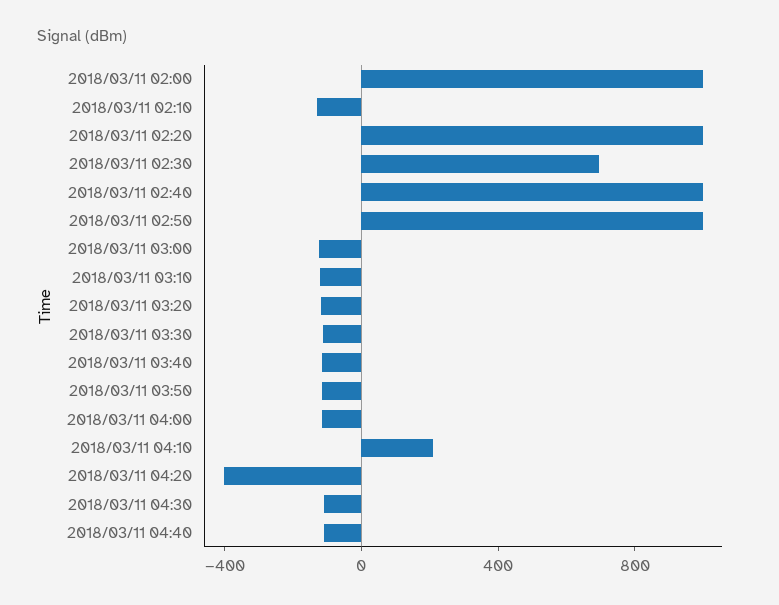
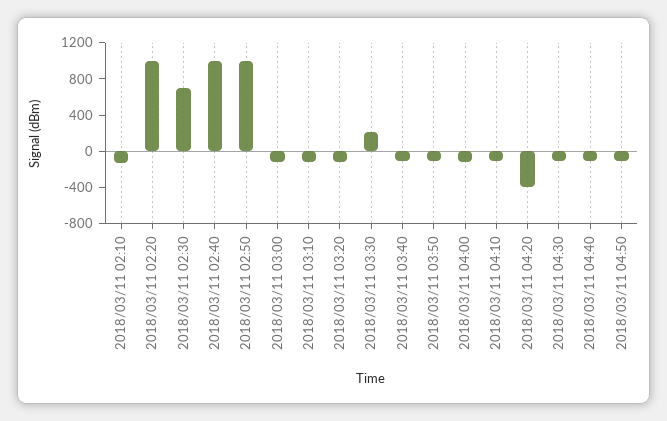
2018/03/11 02:00: 1000 -> none
2018/03/11 03:30: -100 -> 200
2018/03/11 04:10: 200 -> -100
2018/03/11 04:50: none -> -100

